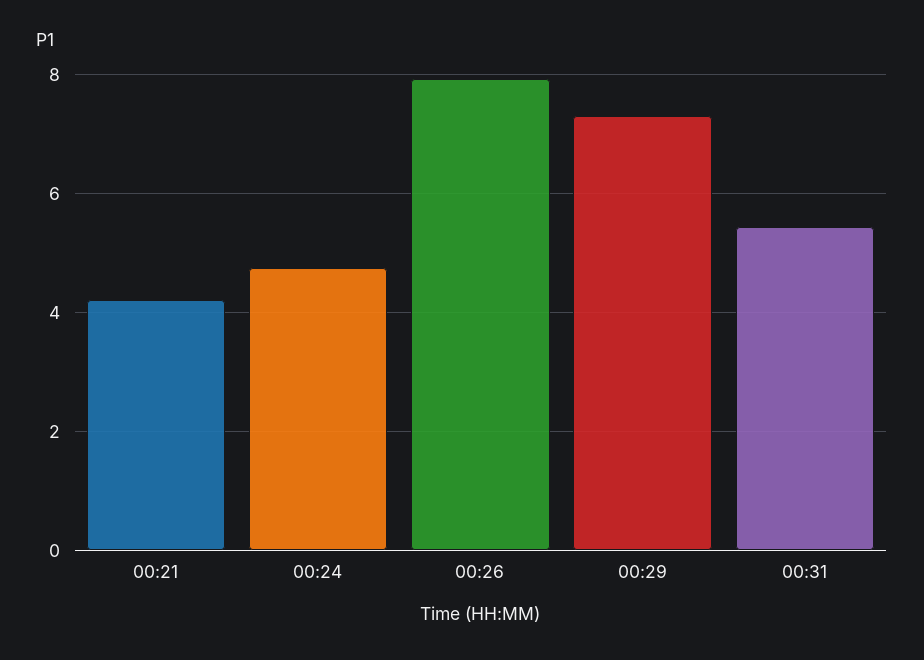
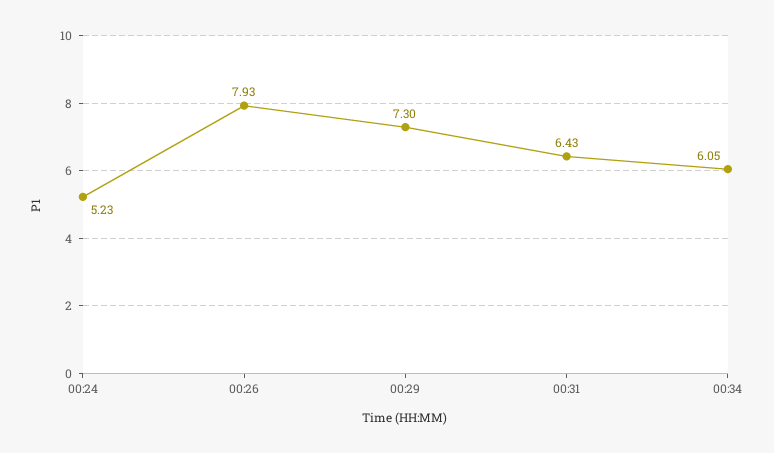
00:21: 4.2 -> none
00:24: 4.8 -> 5.23
00:31: 5.4 -> 6.43
00:34: none -> 6.05

